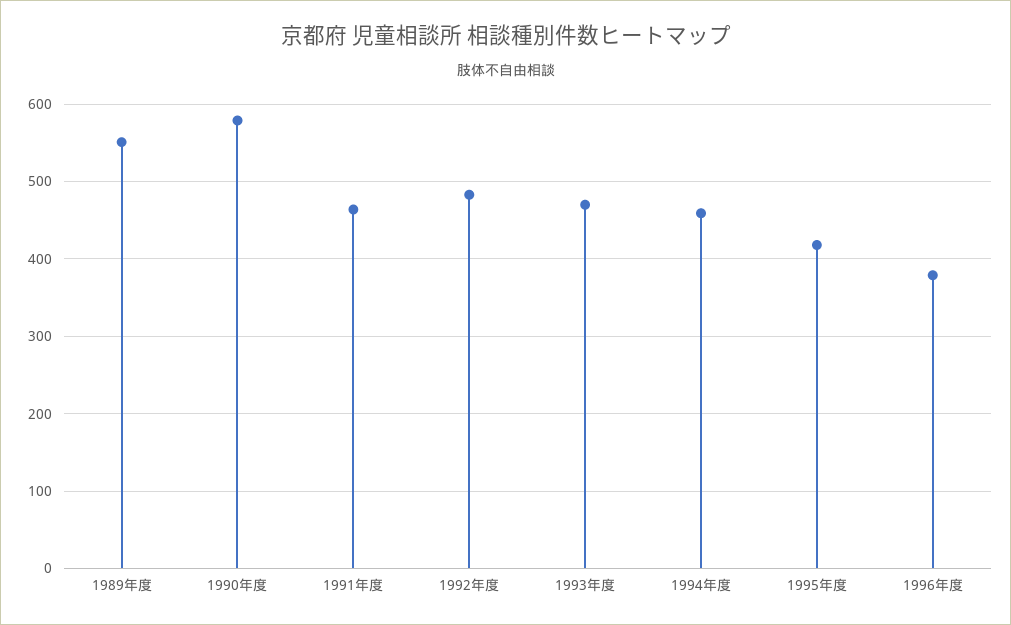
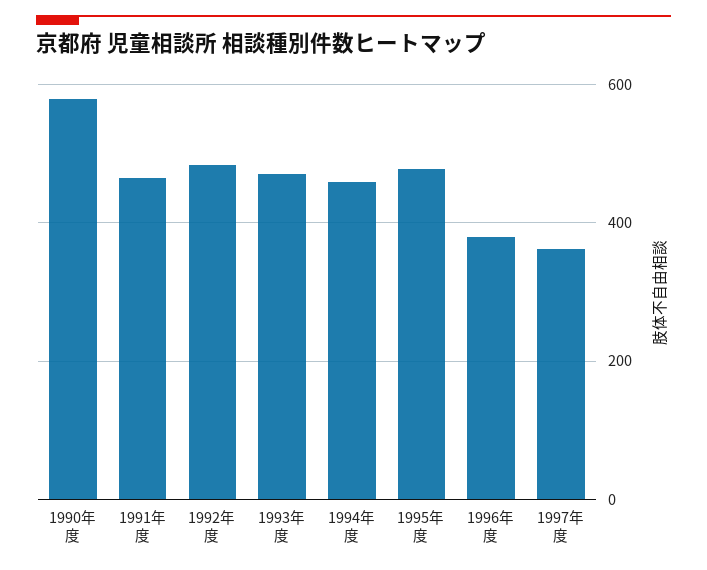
1989年度: 550 -> none
1995年度: 420 -> 480
1997年度: none -> 360

